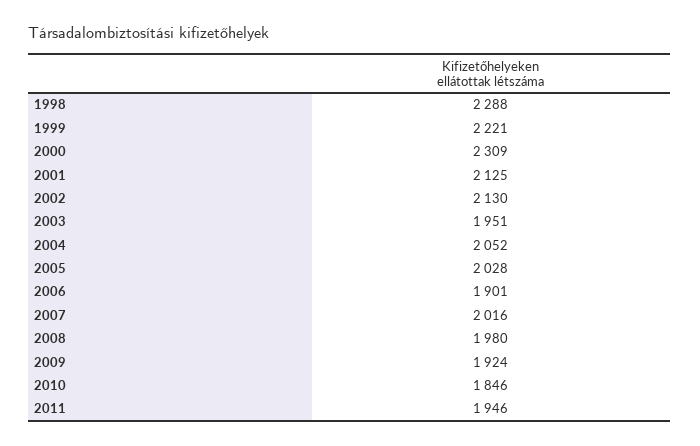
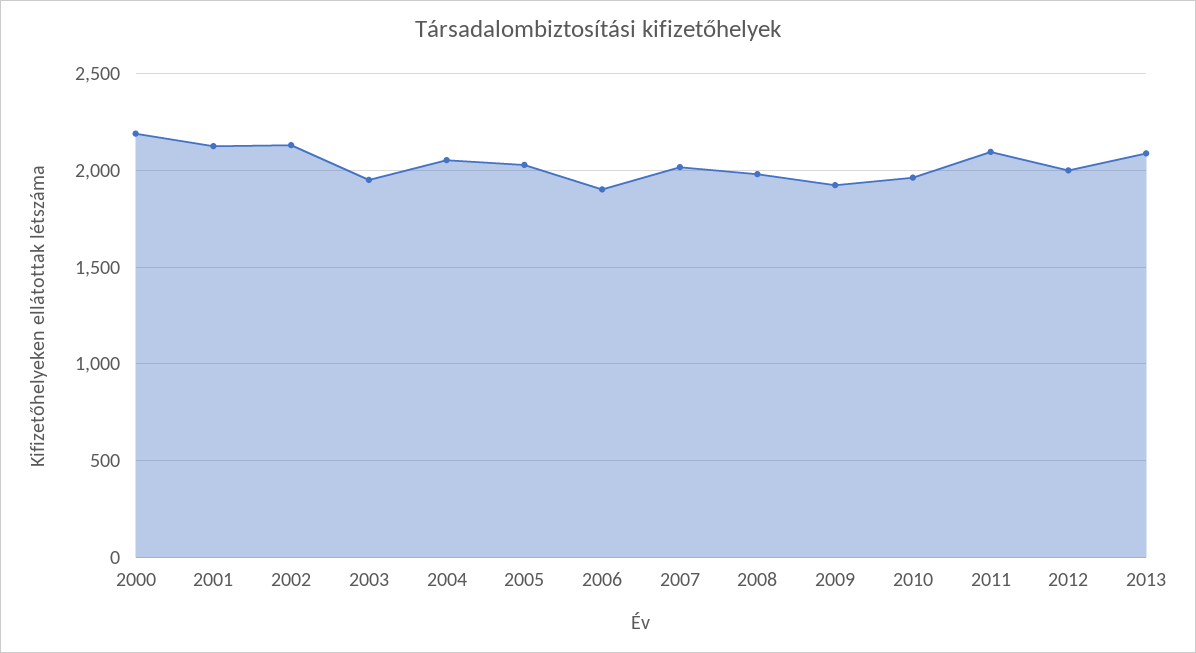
1998: 2288 -> none
1999: 2221 -> none
2000: 2309 -> 2200
2010: 1846 -> 1950
2011: 1946 -> 2100
2012: none -> 2000
2013: none -> 2100

